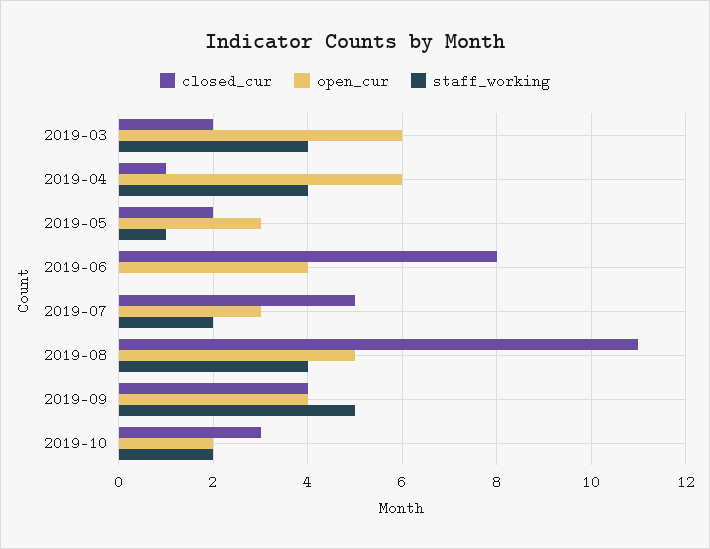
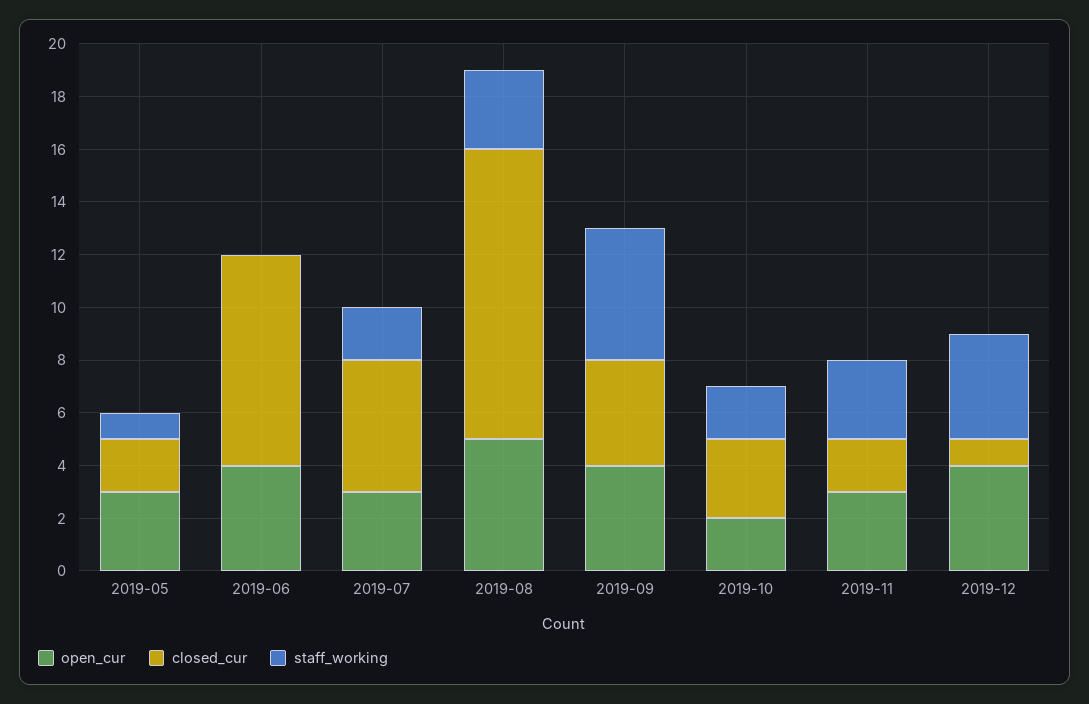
closed_cur, 2019-03: 2 -> none
open_cur, 2019-03: 6 -> none
staff_working, 2019-03: 4 -> none
closed_cur, 2019-04: 1 -> none
open_cur, 2019-04: 6 -> none
staff_working, 2019-04: 4 -> none
staff_working, 2019-08: 4 -> 3
open_cur, 2019-11: none -> 3
closed_cur, 2019-11: none -> 2
staff_working, 2019-11: none -> 3
open_cur, 2019-12: none -> 4
closed_cur, 2019-12: none -> 1
staff_working, 2019-12: none -> 4

